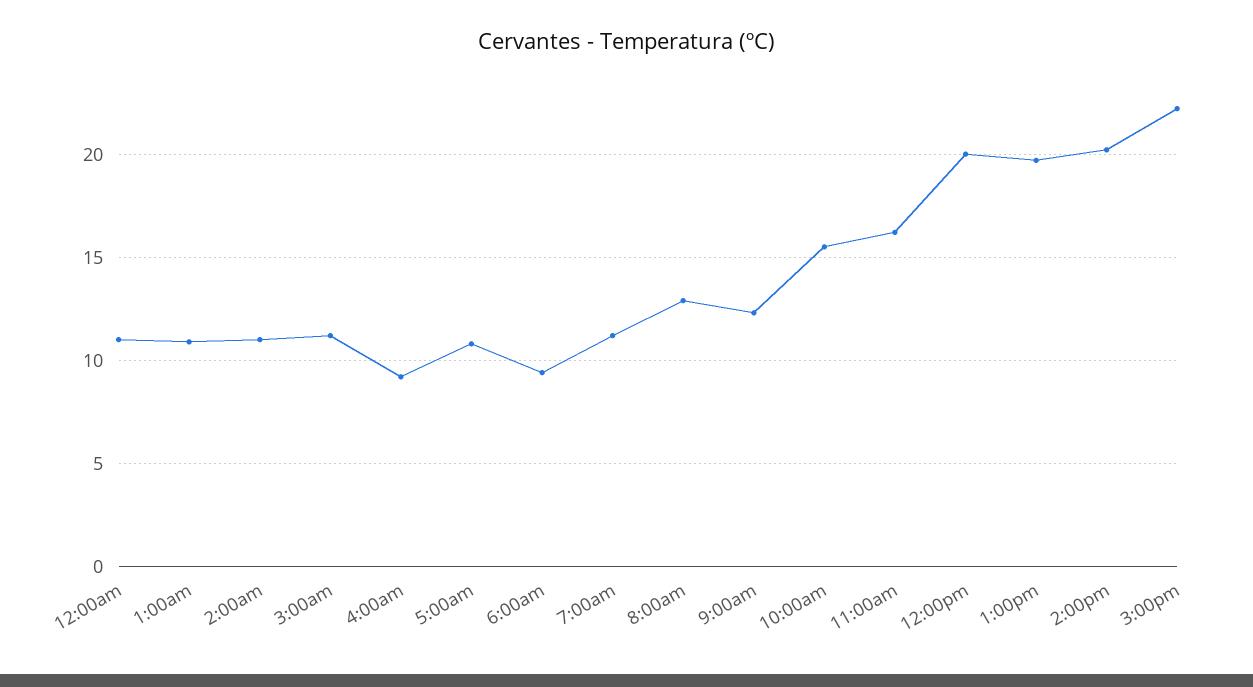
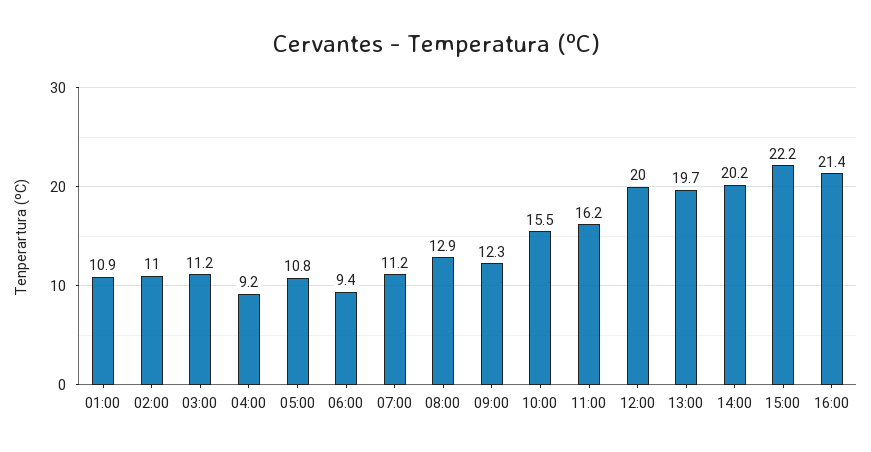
12:00am: 11 -> none
16:00: none -> 21.4

